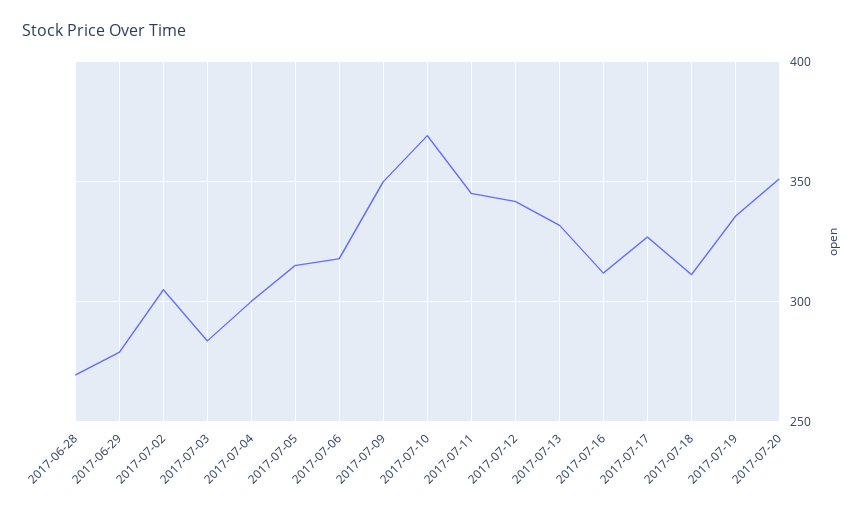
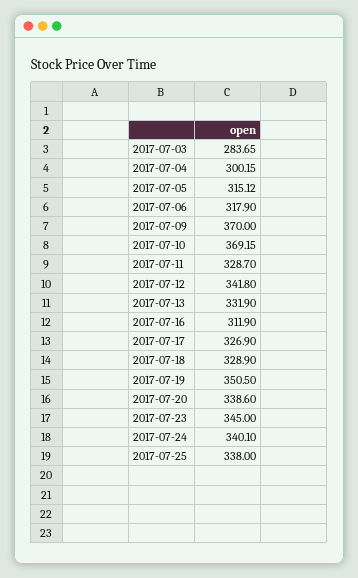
2017-06-28: 270 -> none
2017-06-29: 280 -> none
2017-07-02: 305 -> none
2017-07-09: 350 -> 370
2017-07-11: 345 -> 328.7
2017-07-18: 310 -> 328.9
2017-07-19: 335 -> 350.5
2017-07-20: 350 -> 338.6
2017-07-23: none -> 345
2017-07-24: none -> 340.1
2017-07-25: none -> 338

